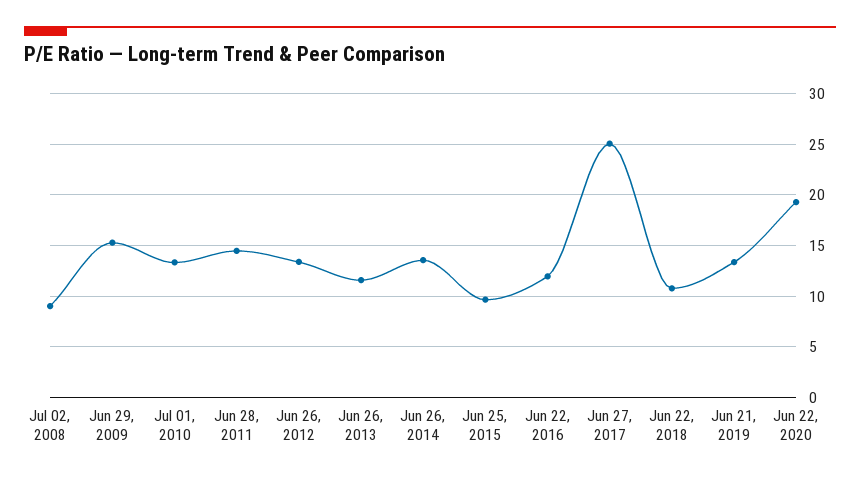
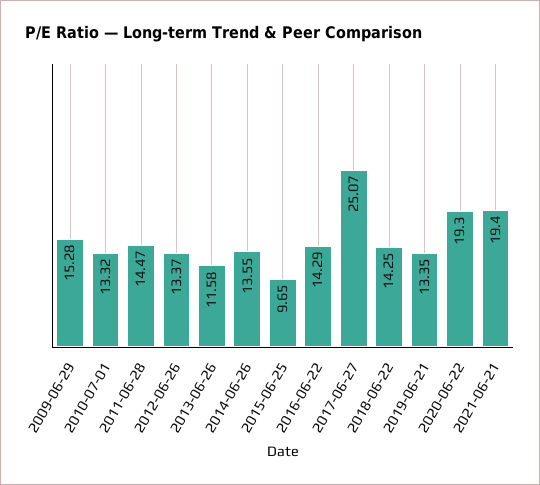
Jul 02, 2008: 9 -> none
Jun 22, 2016: 12 -> 14.29
Jun 22, 2018: 11 -> 14.25
2021-06-21: none -> 19.4

